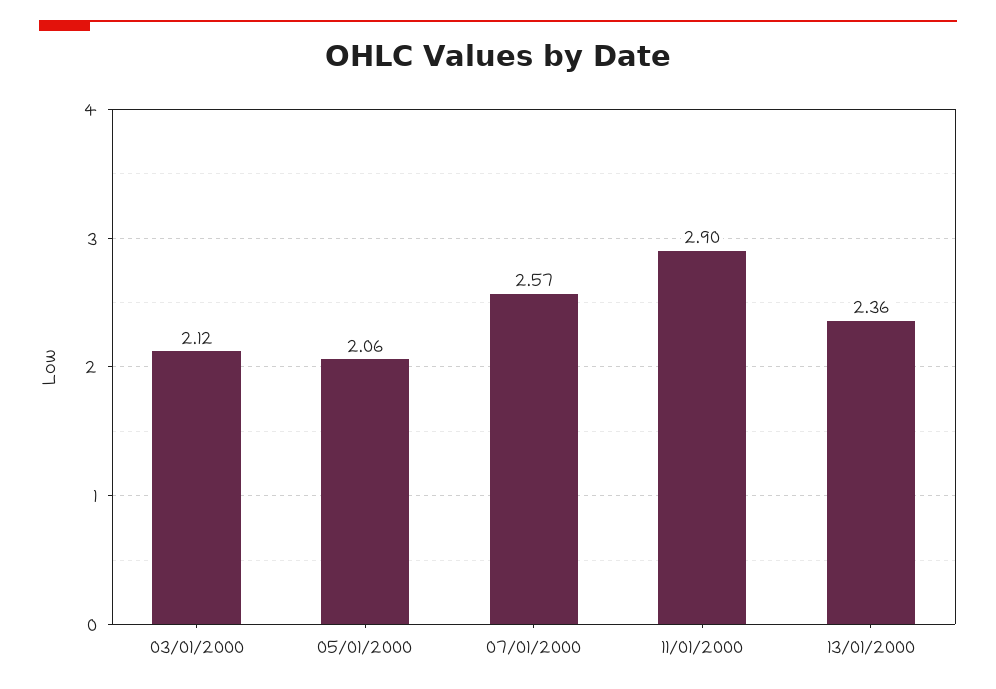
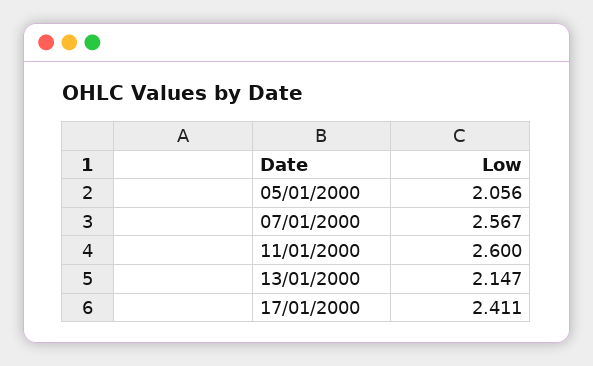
03/01/2000: 2.12 -> none
11/01/2000: 2.9 -> 2.6
13/01/2000: 2.36 -> 2.147
17/01/2000: none -> 2.411

